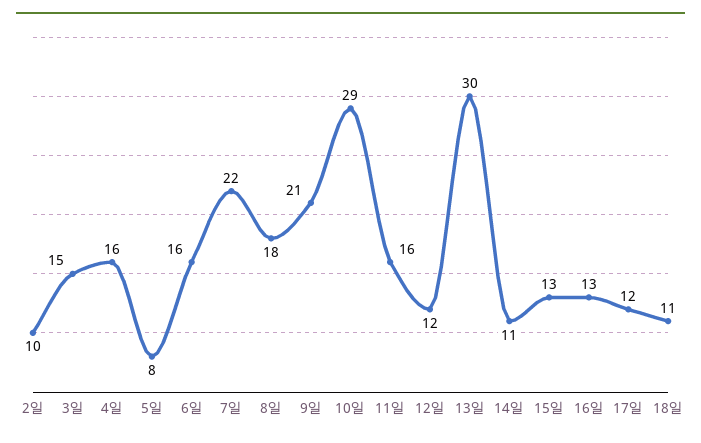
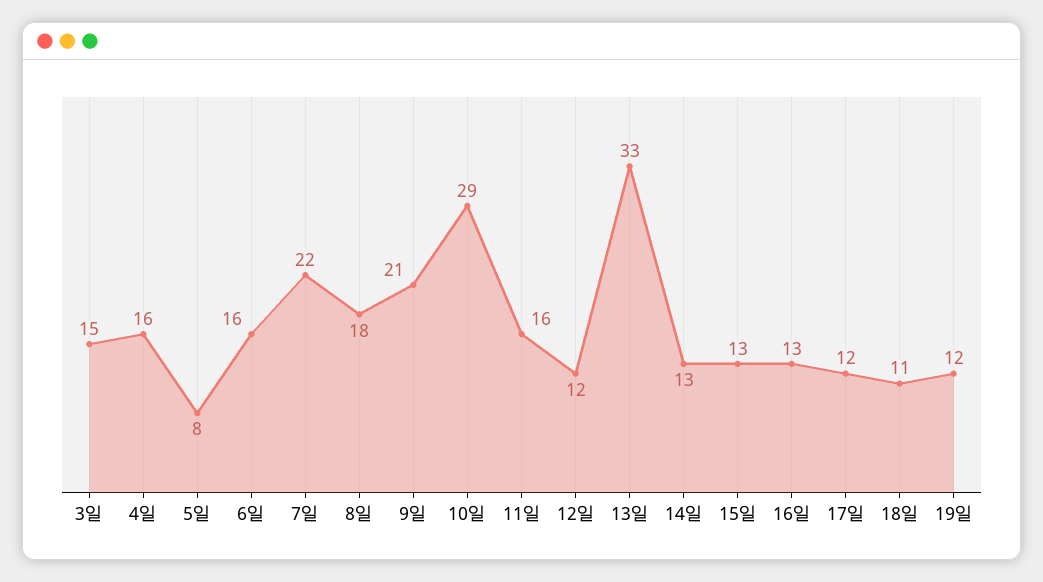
2일: 10 -> none
13일: 30 -> 33
14일: 11 -> 13
19일: none -> 12

